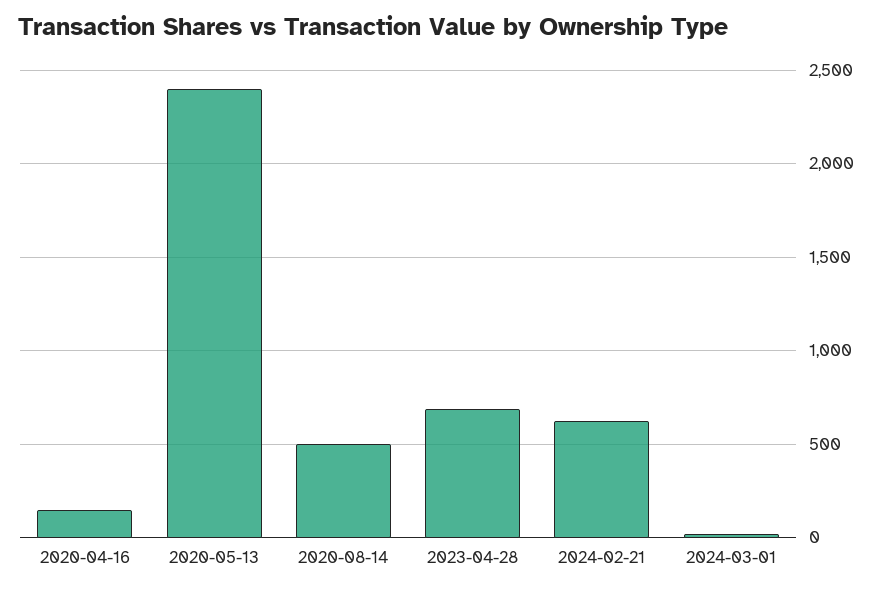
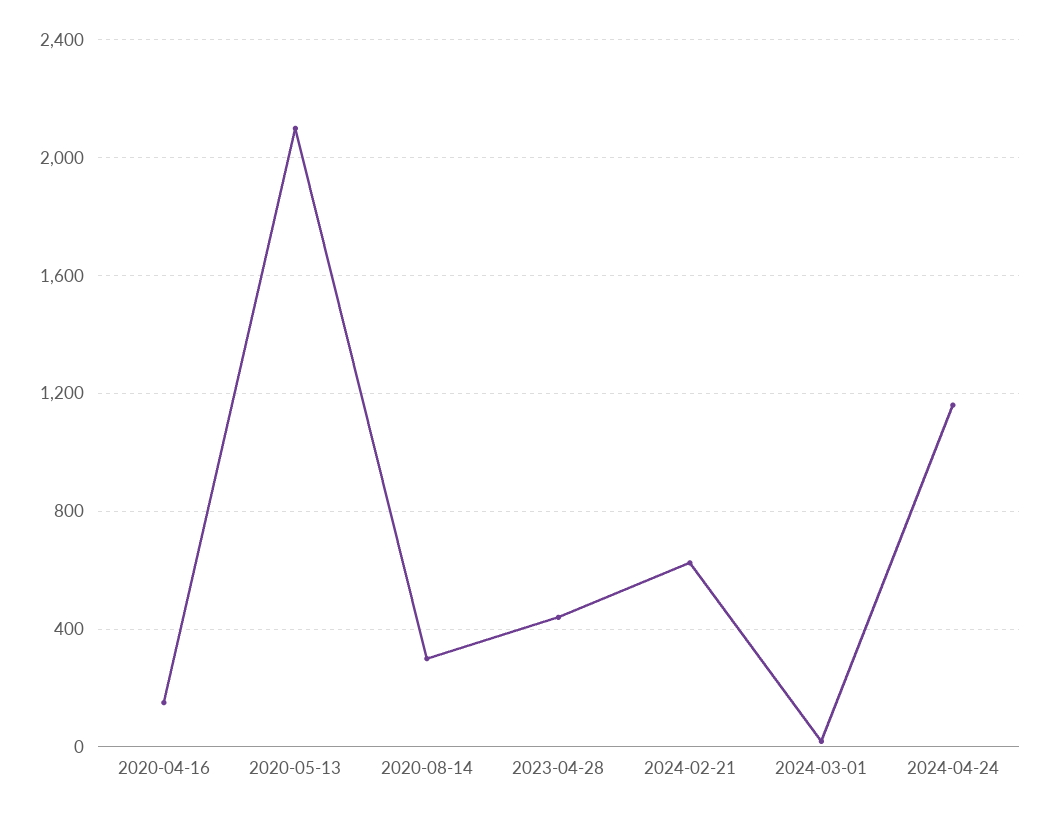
2020-05-13: 2400 -> 2100
2020-08-14: 500 -> 300
2023-04-28: 700 -> 450
2024-04-24: none -> 1150

